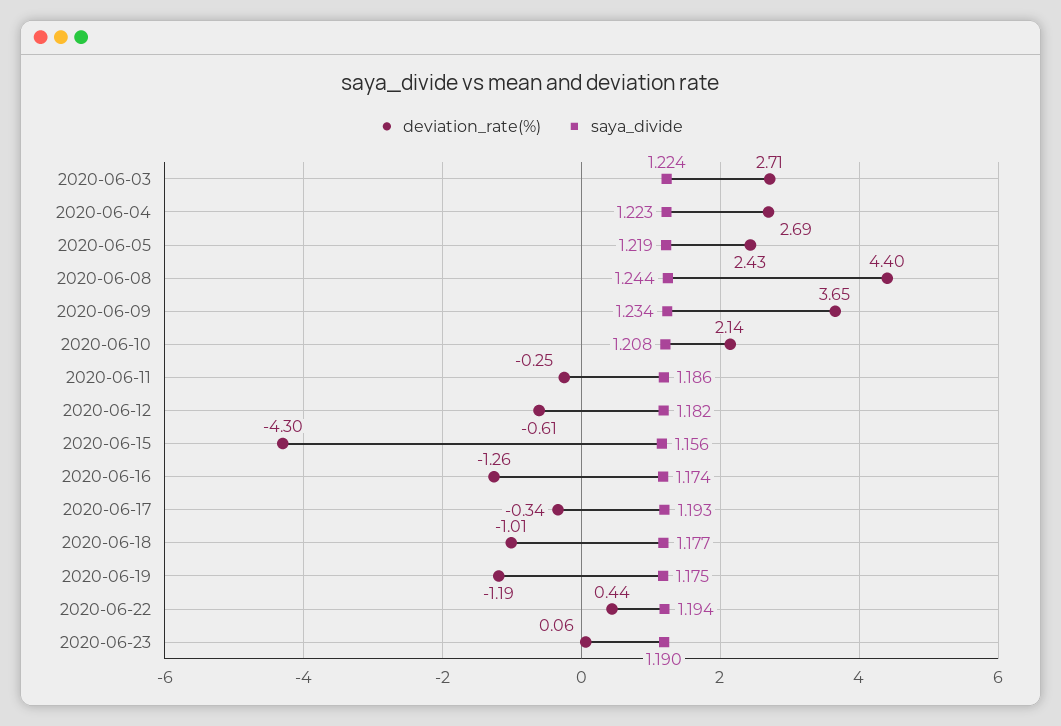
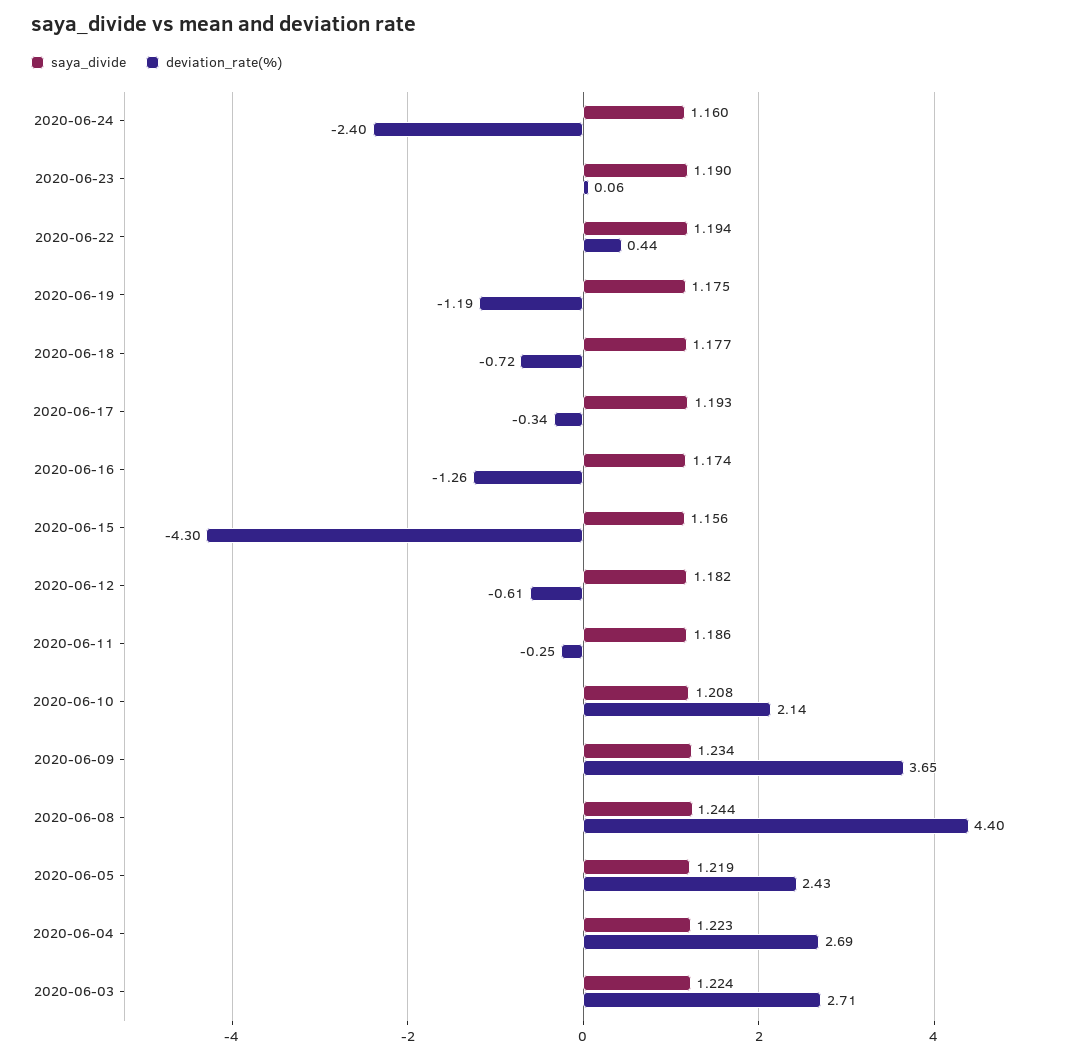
deviation_rate(%), 2020-06-18: -1.01 -> -0.72
saya_divide, 2020-06-24: none -> 1.16
deviation_rate(%), 2020-06-24: none -> -2.4

